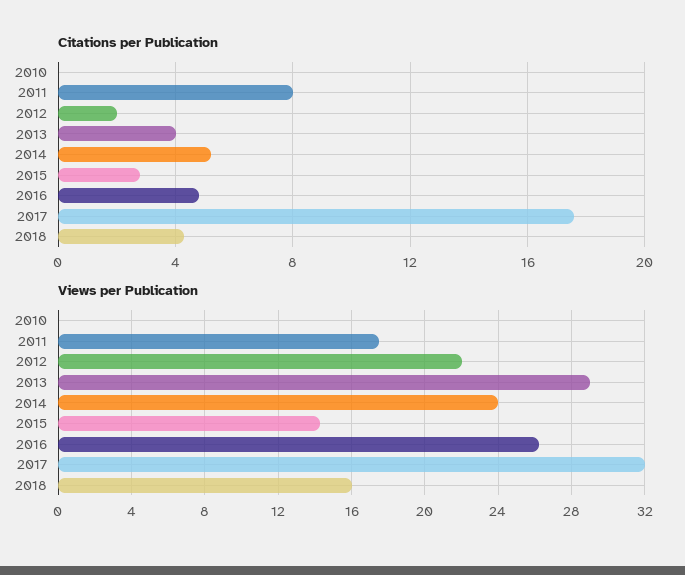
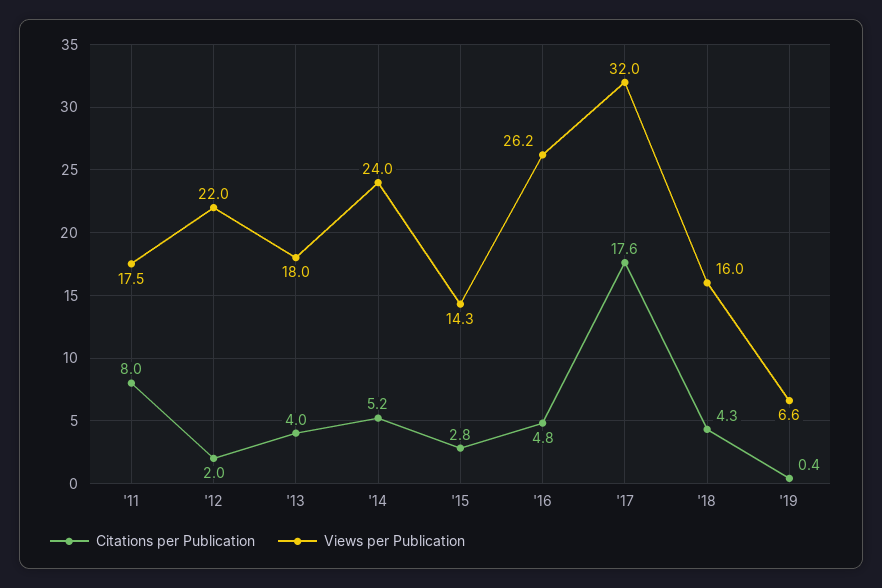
Citations per Publication, 2010: 0 -> none
Views per Publication, 2010: 0 -> none
Views per Publication, 2013: 29 -> 18
Citations per Publication, '19: none -> 0.4
Views per Publication, '19: none -> 6.6

